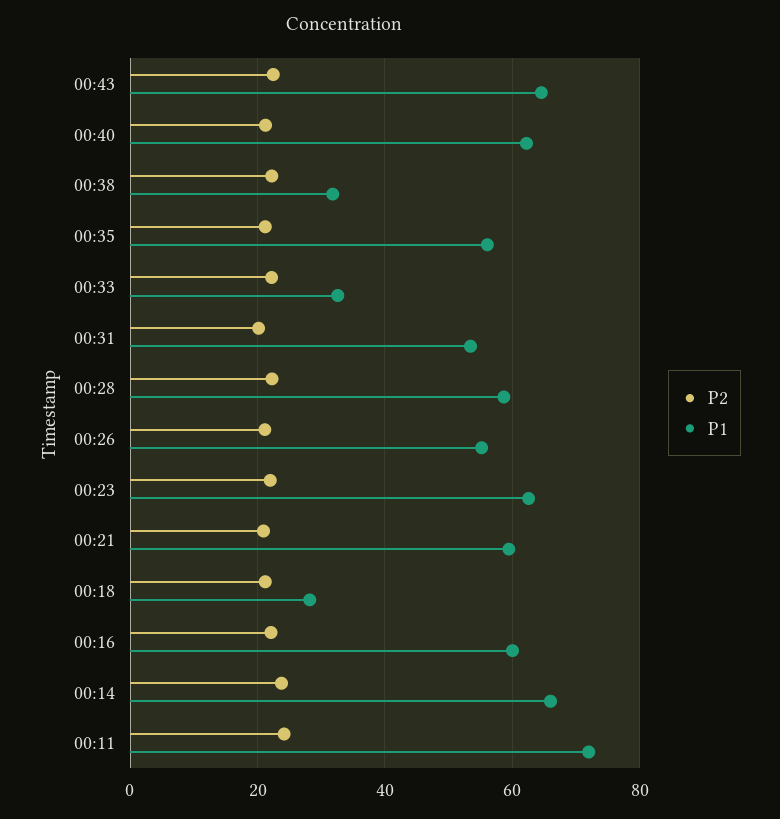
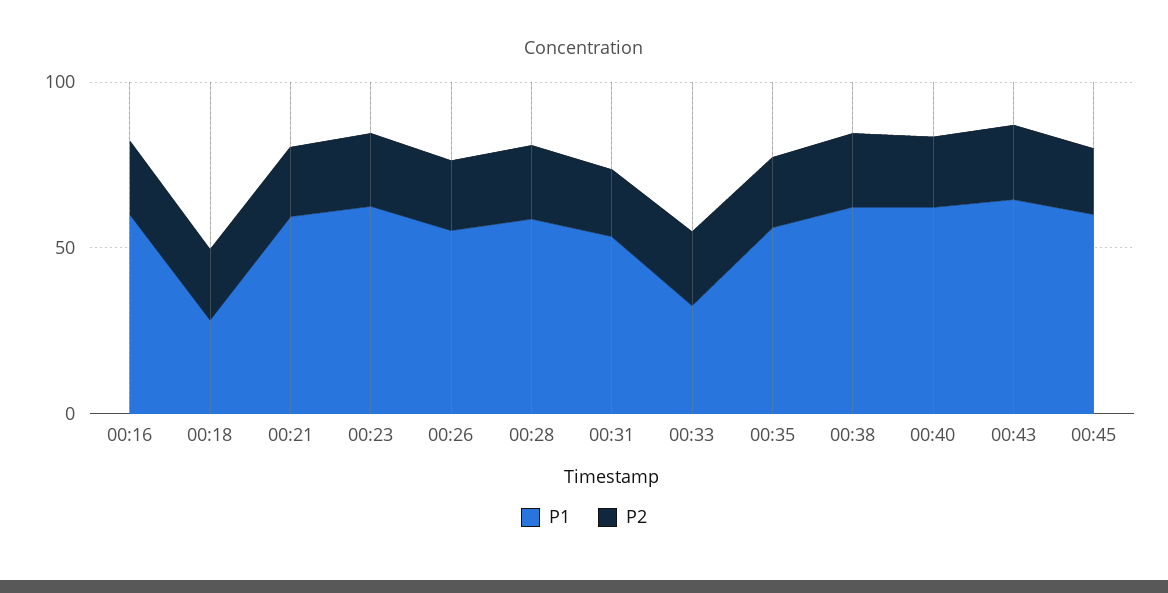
P1, 00:38: 32 -> 60
P2, 00:14: 24 -> none
P1, 00:14: 66 -> none
P2, 00:11: 24 -> none
P1, 00:11: 72 -> none
P1, 00:45: none -> 60
P2, 00:45: none -> 20

